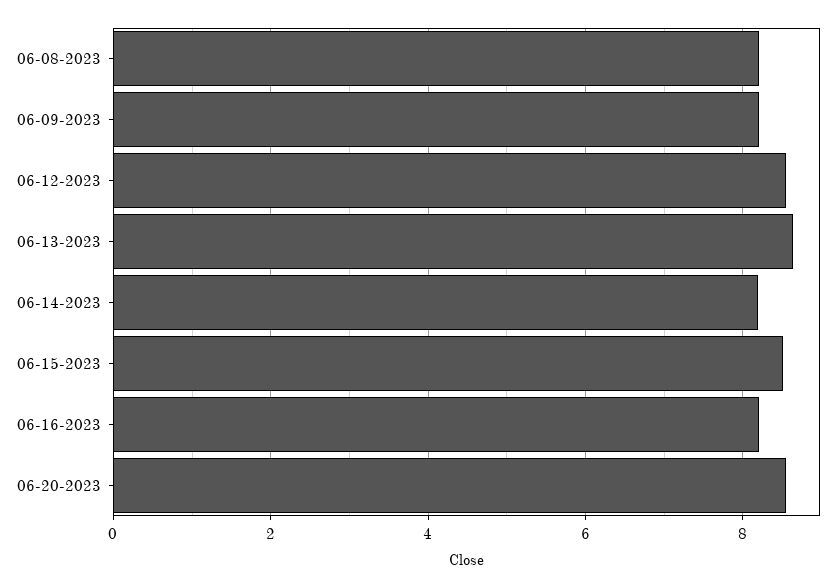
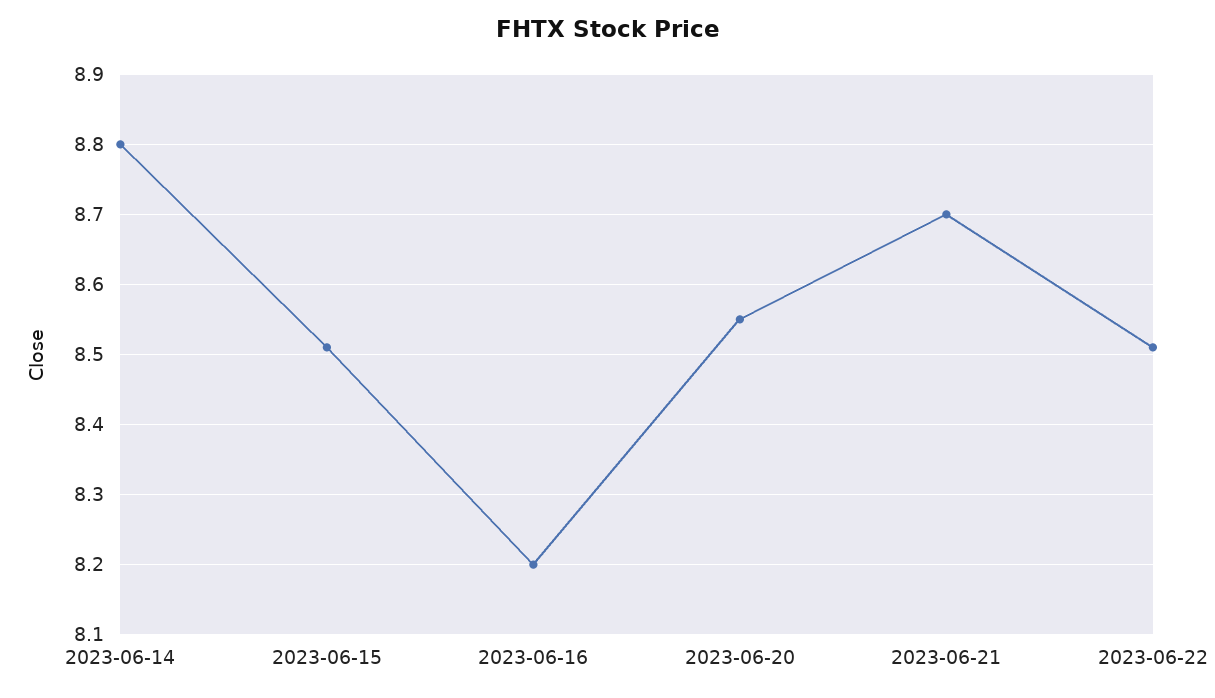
06-08-2023: 8.2 -> none
06-09-2023: 8.2 -> none
06-12-2023: 8.6 -> none
06-13-2023: 8.6 -> none
06-14-2023: 8.2 -> 8.8
2023-06-21: none -> 8.7
2023-06-22: none -> 8.51

